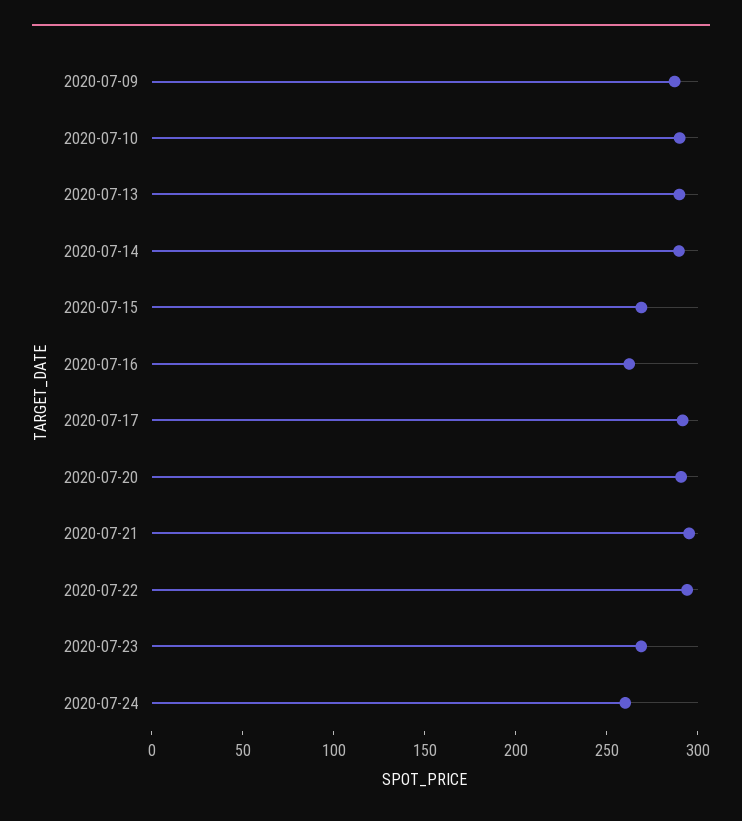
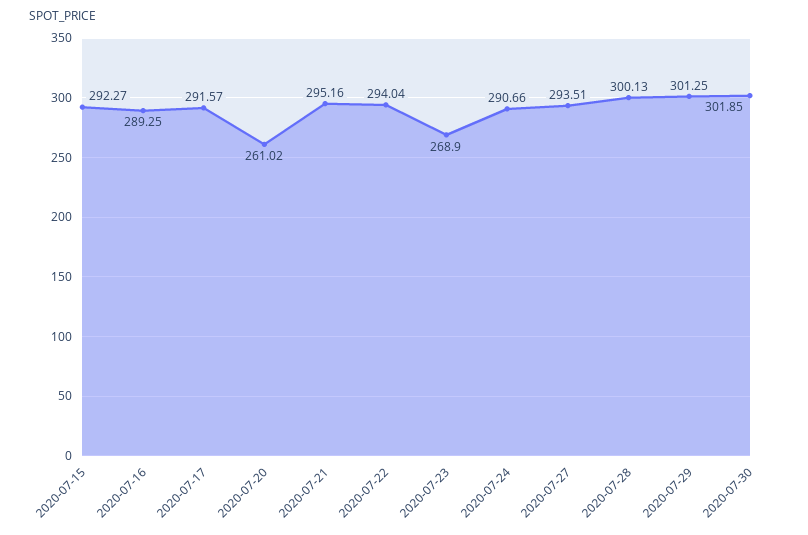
2020-07-09: 290 -> none
2020-07-10: 290 -> none
2020-07-13: 290 -> none
2020-07-14: 290 -> none
2020-07-15: 270 -> 292.27
2020-07-16: 260 -> 289.25
2020-07-20: 290 -> 261.02
2020-07-24: 260 -> 290.66
2020-07-27: none -> 293.51
2020-07-28: none -> 300.13
2020-07-29: none -> 301.25
2020-07-30: none -> 301.85

